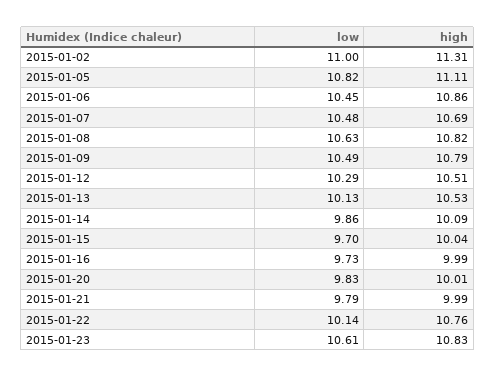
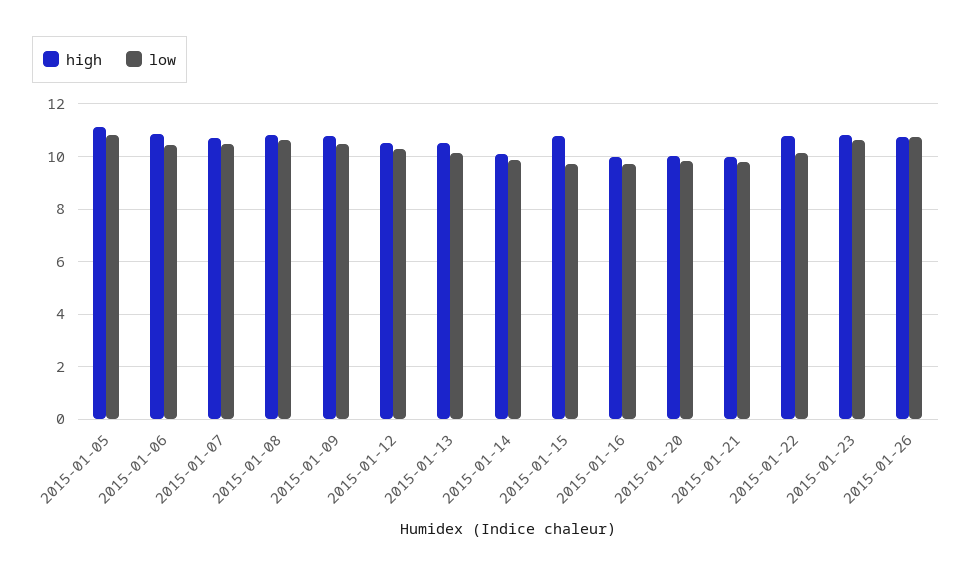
low, 2015-01-02: 11 -> none
high, 2015-01-02: 11.31 -> none
high, 2015-01-15: 10.04 -> 10.75
high, 2015-01-26: none -> 10.75
low, 2015-01-26: none -> 10.75

